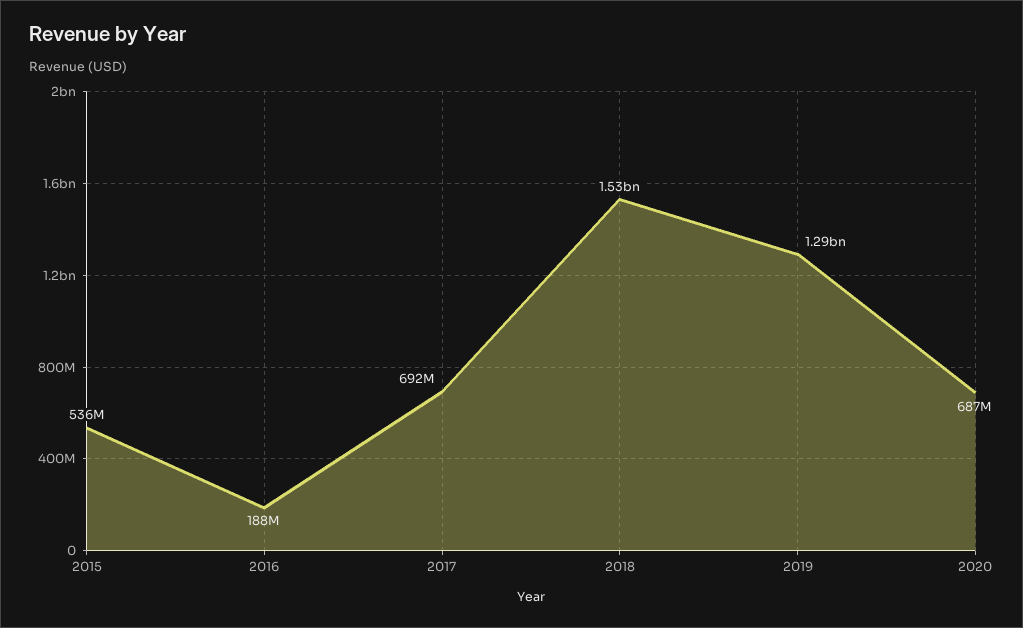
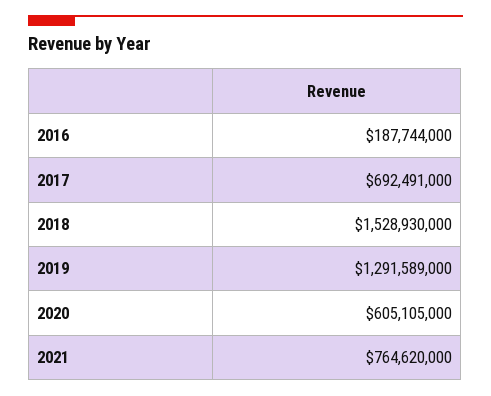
2015: 536000000 -> none
2020: 687000000 -> 605105000
2021: none -> 764620000

